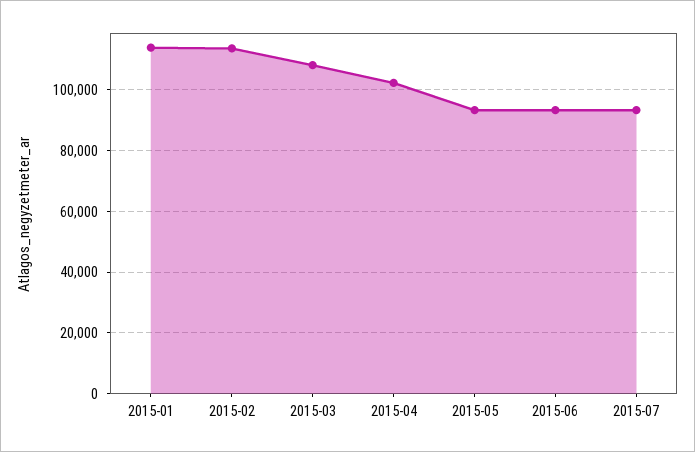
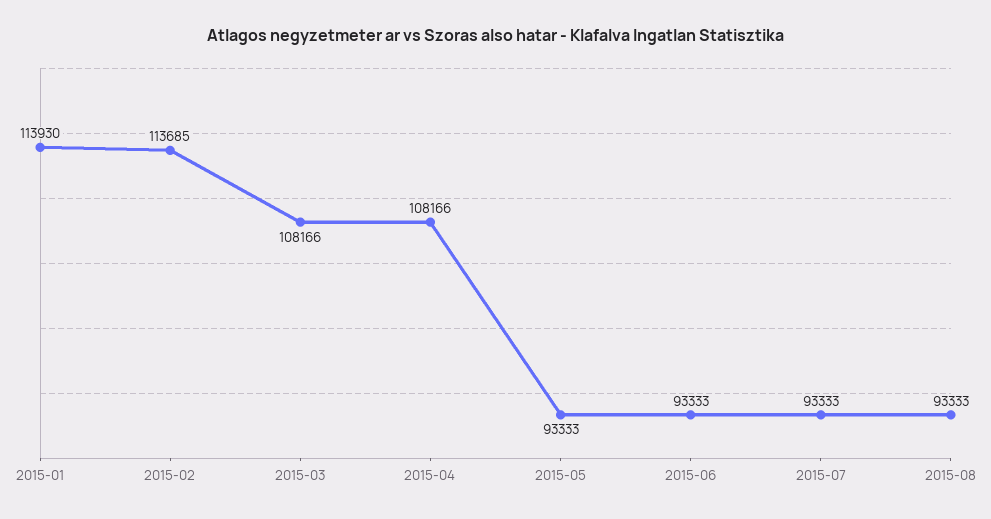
2015-04: 102000 -> 108166
2015-08: none -> 93333

